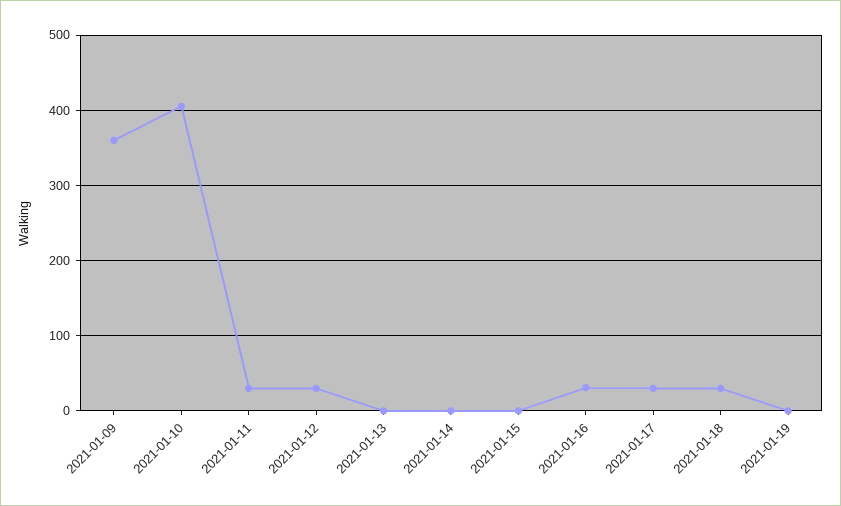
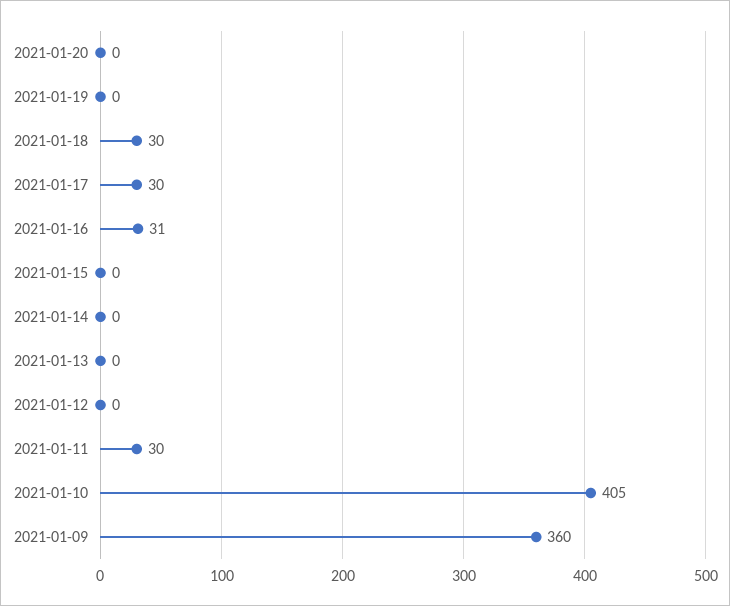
2021-01-12: 30 -> 0
2021-01-20: none -> 0

